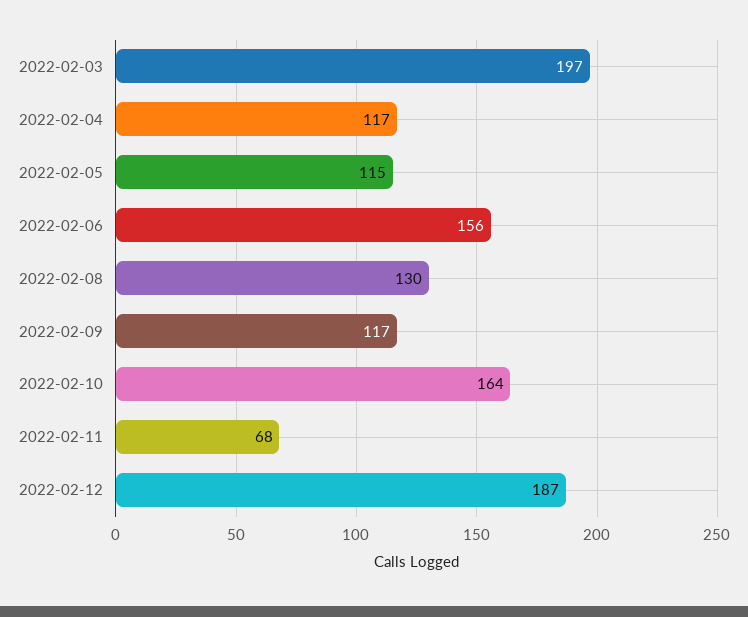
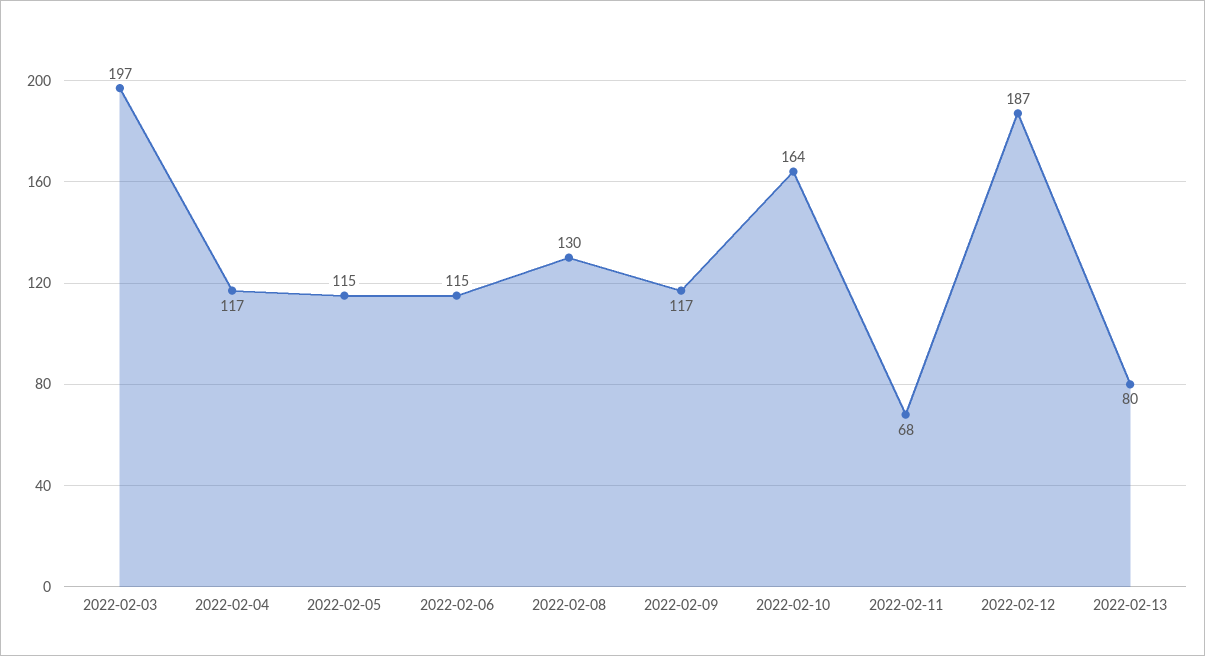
2022-02-06: 156 -> 115
2022-02-13: none -> 80

